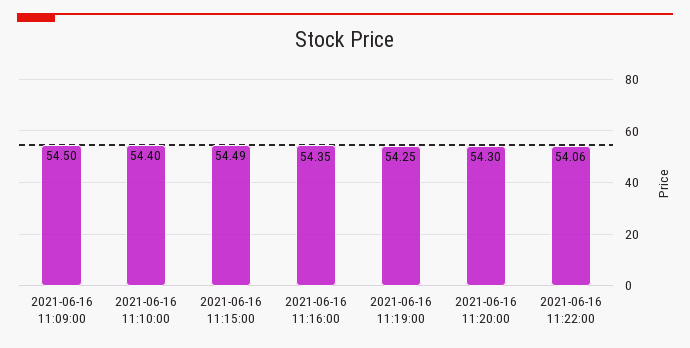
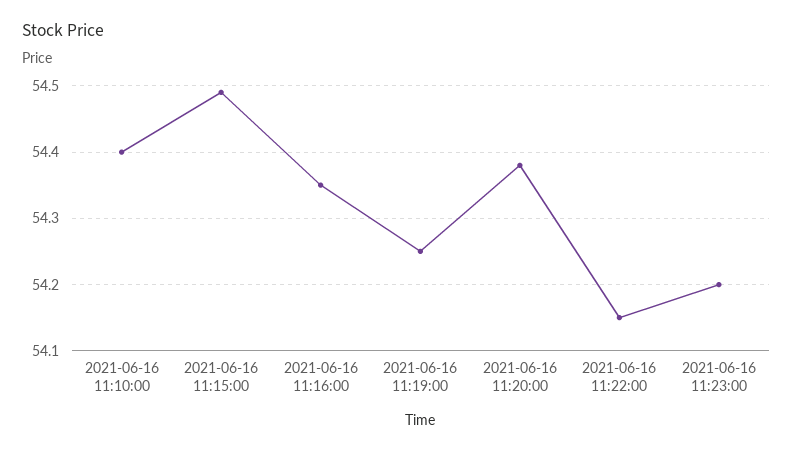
2021-06-16 11:09:00: 54.5 -> none
2021-06-16 11:20:00: 54.3 -> 54.38
2021-06-16 11:22:00: 54.06 -> 54.15
2021-06-16 11:23:00: none -> 54.2

